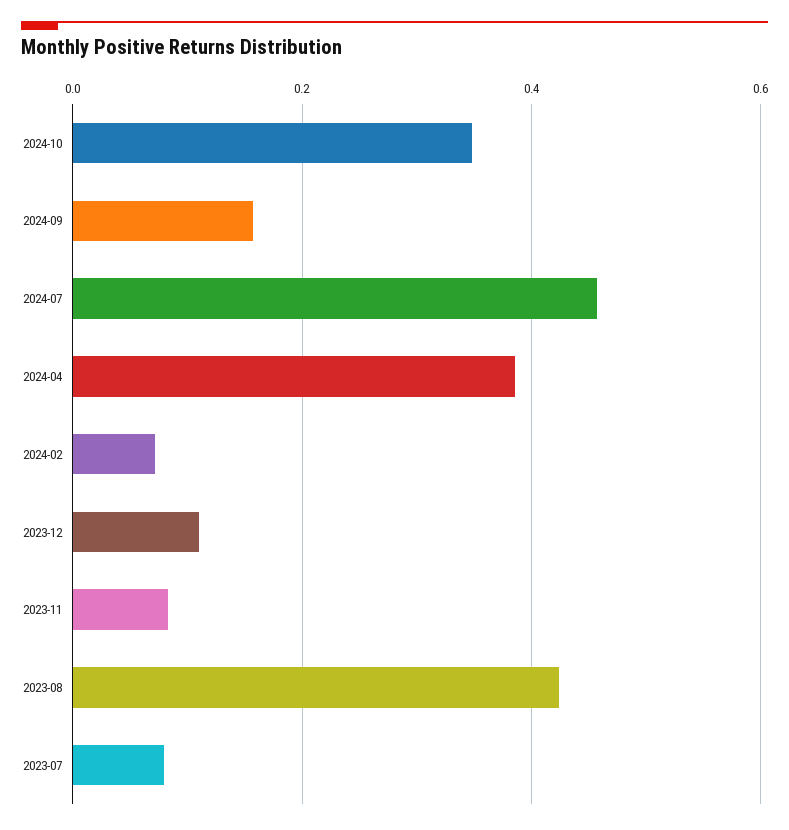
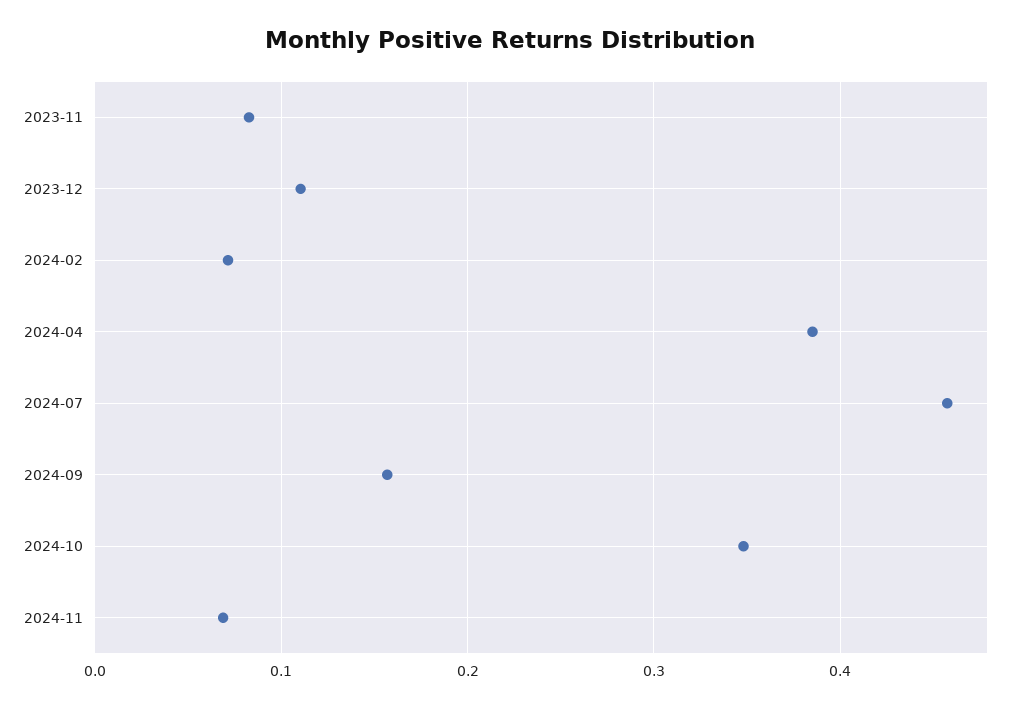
2023-08: 0.42 -> none
2023-07: 0.08 -> none
2024-11: none -> 0.07

